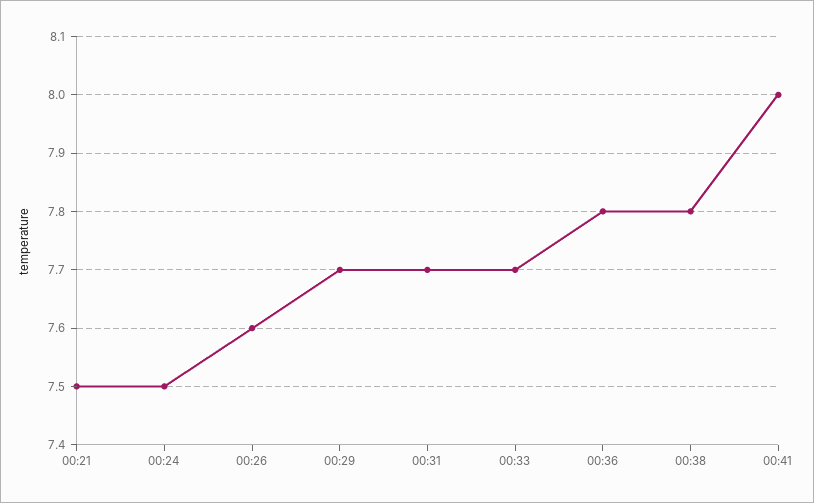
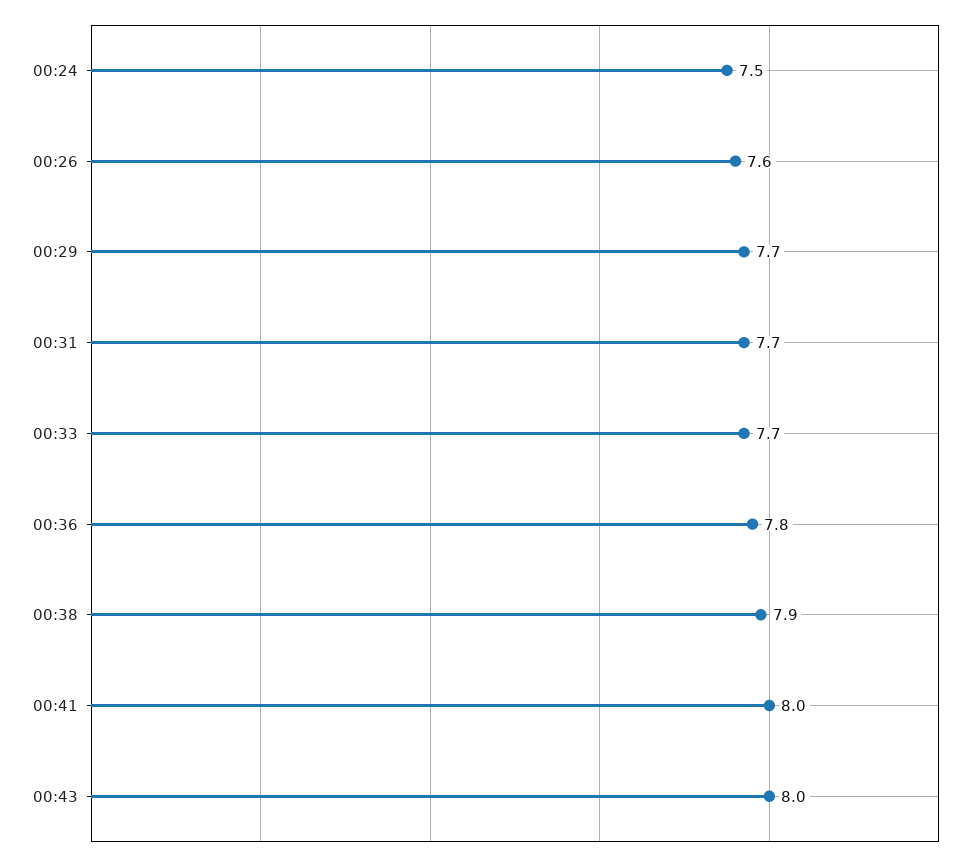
00:21: 7.5 -> none
00:38: 7.8 -> 7.9
00:43: none -> 8

